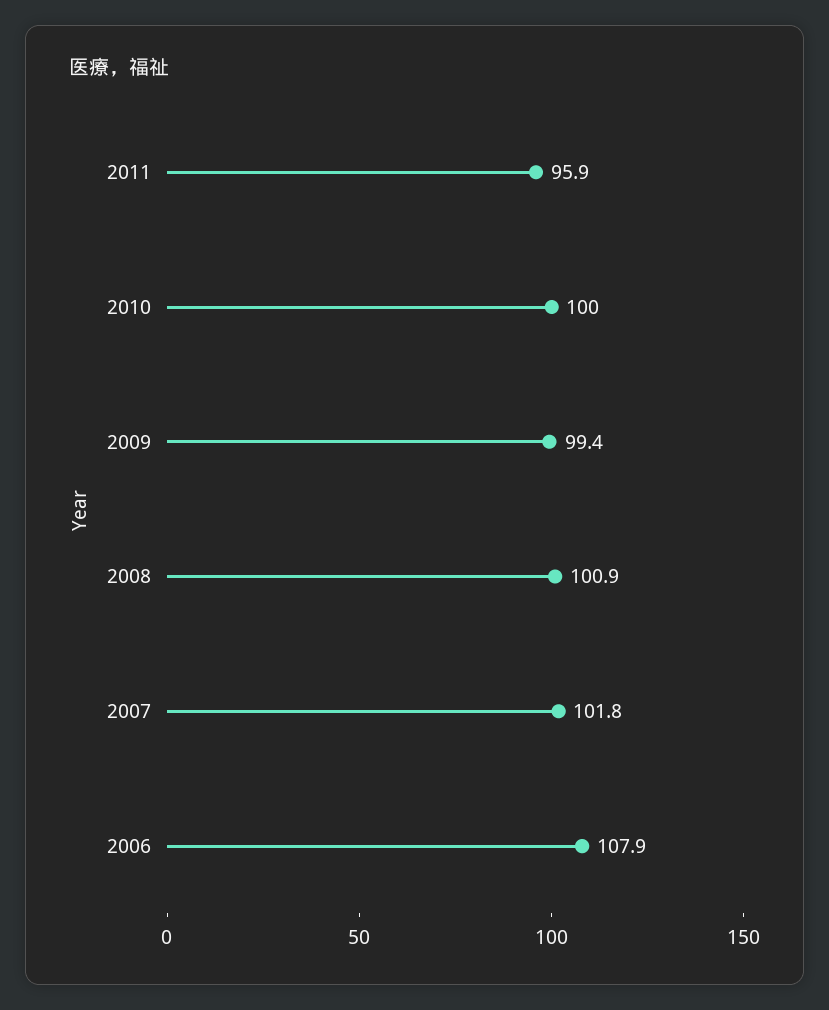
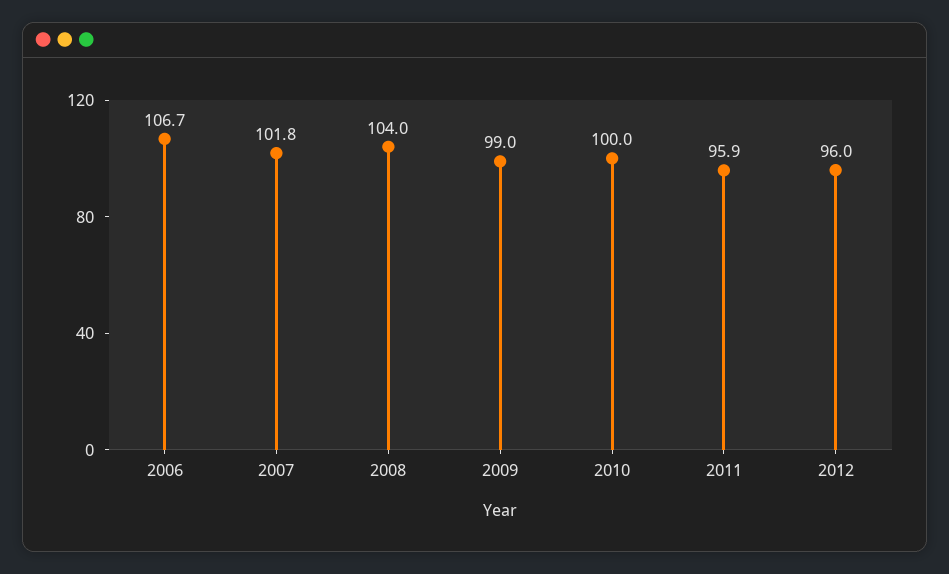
2009: 99.4 -> 99
2008: 100.9 -> 104
2006: 107.9 -> 106.7
2012: none -> 96

